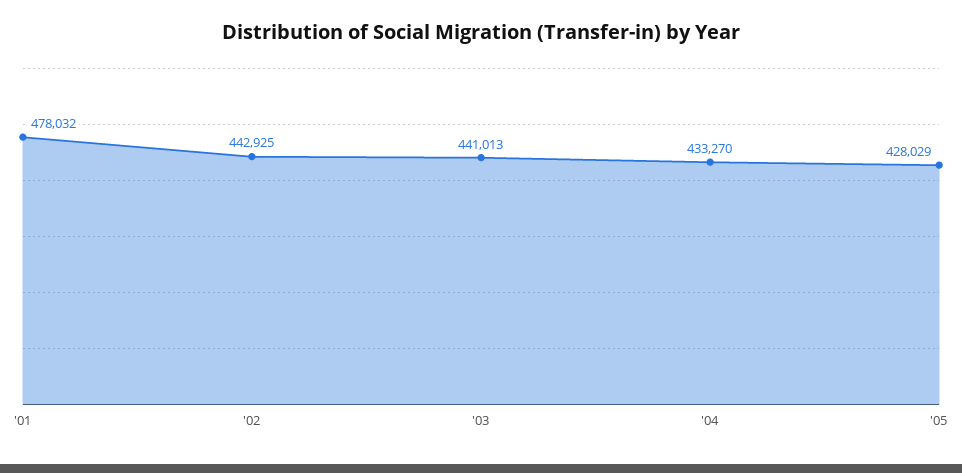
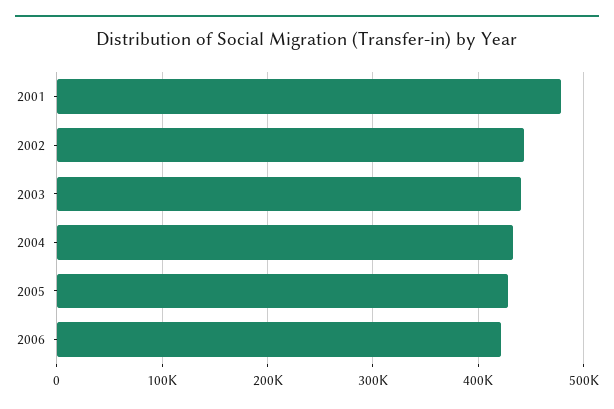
2006: none -> 420000

